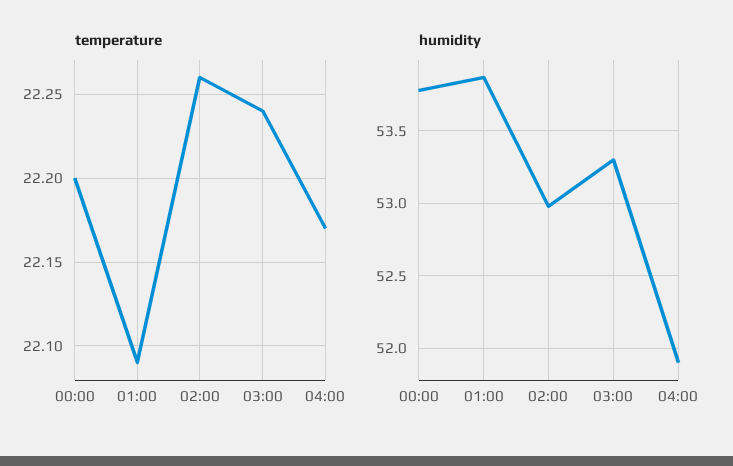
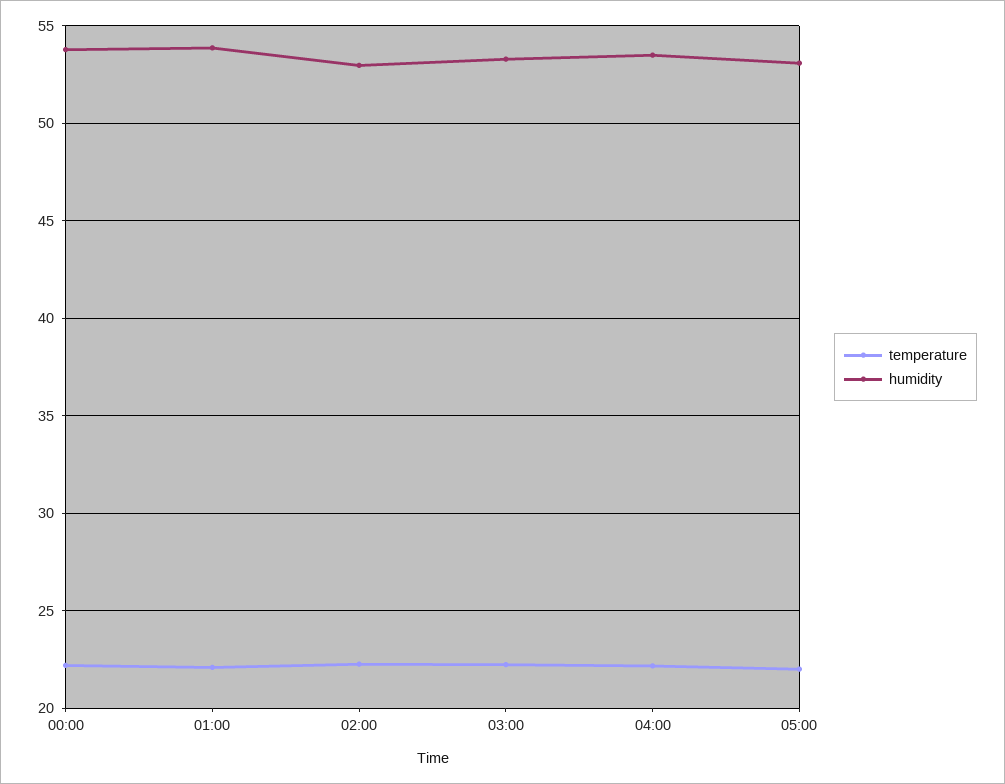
humidity, 04:00: 51.9 -> 53.5
temperature, 05:00: none -> 22
humidity, 05:00: none -> 53

